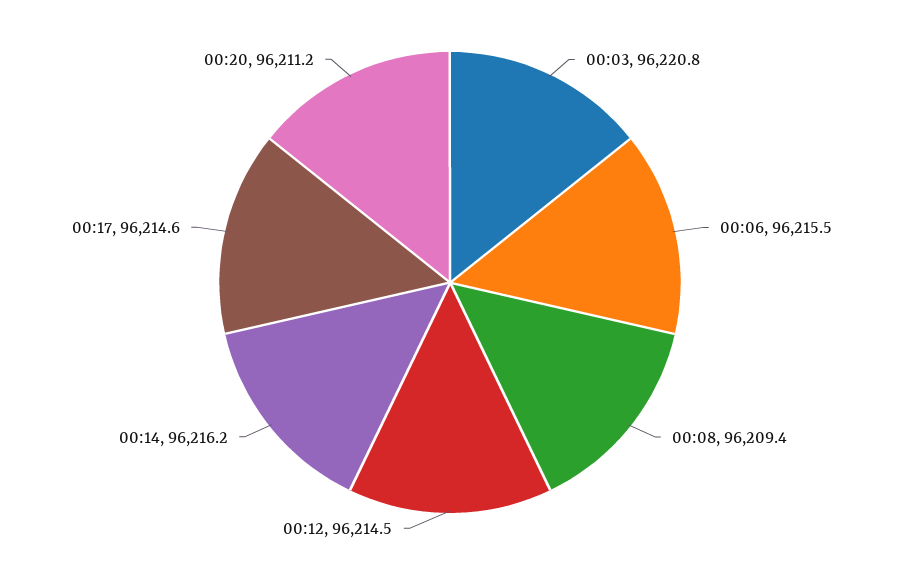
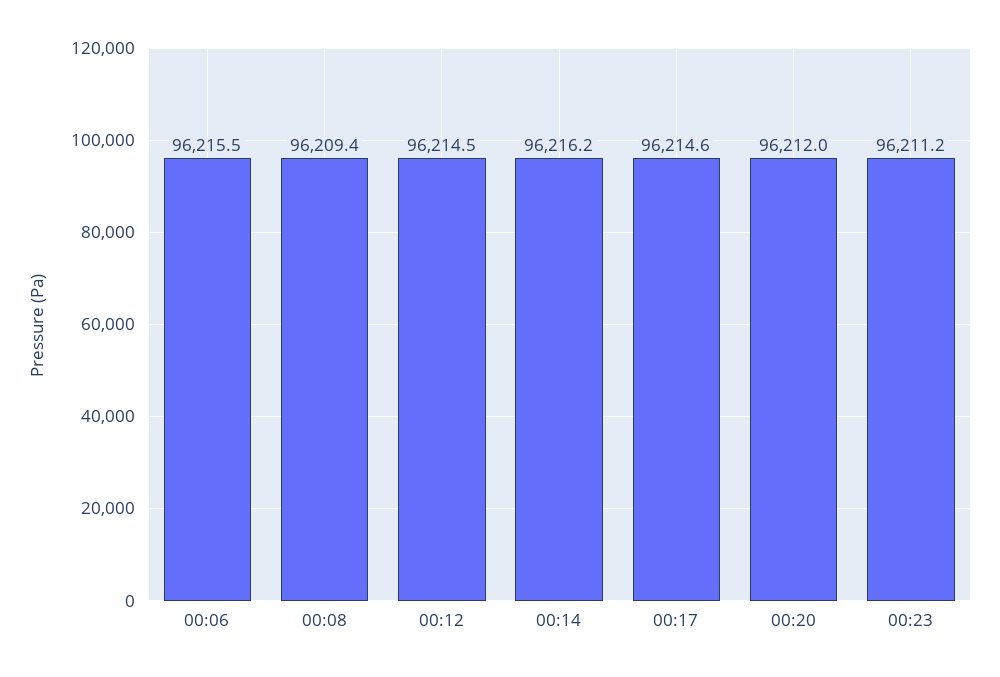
00:03: 96220.8 -> none
00:20: 96211.2 -> 96212
00:23: none -> 96211.2

